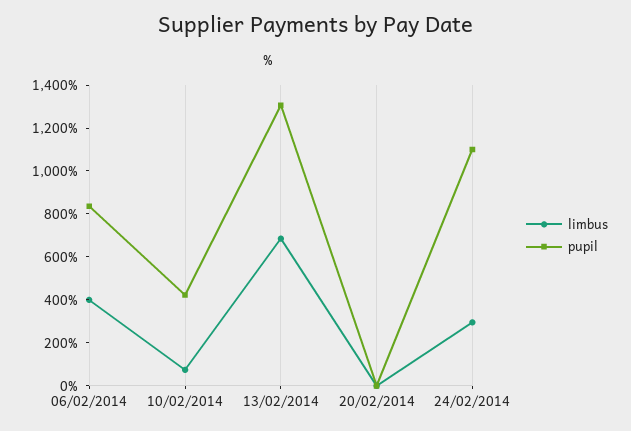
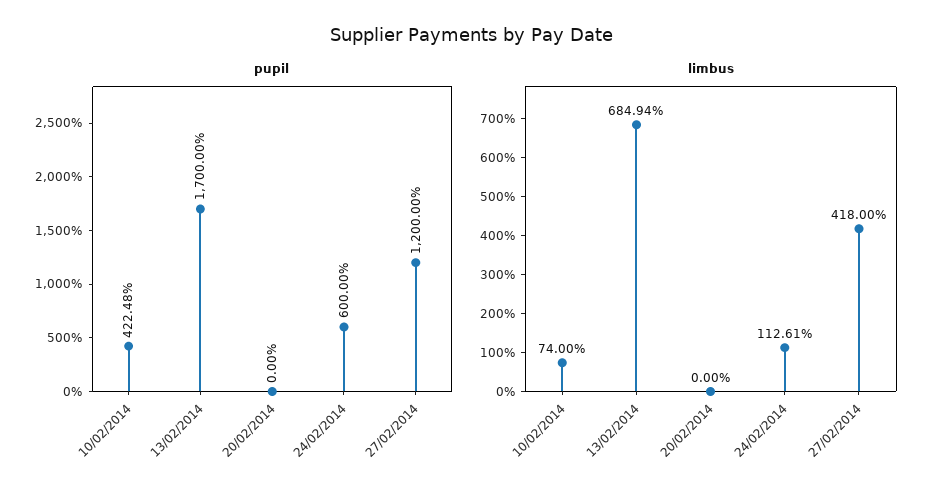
limbus, 06/02/2014: 400 -> none
pupil, 06/02/2014: 850 -> none
pupil, 13/02/2014: 1300 -> 1700
limbus, 24/02/2014: 300 -> 112.61
pupil, 24/02/2014: 1100 -> 600
pupil, 27/02/2014: none -> 1200
limbus, 27/02/2014: none -> 418

